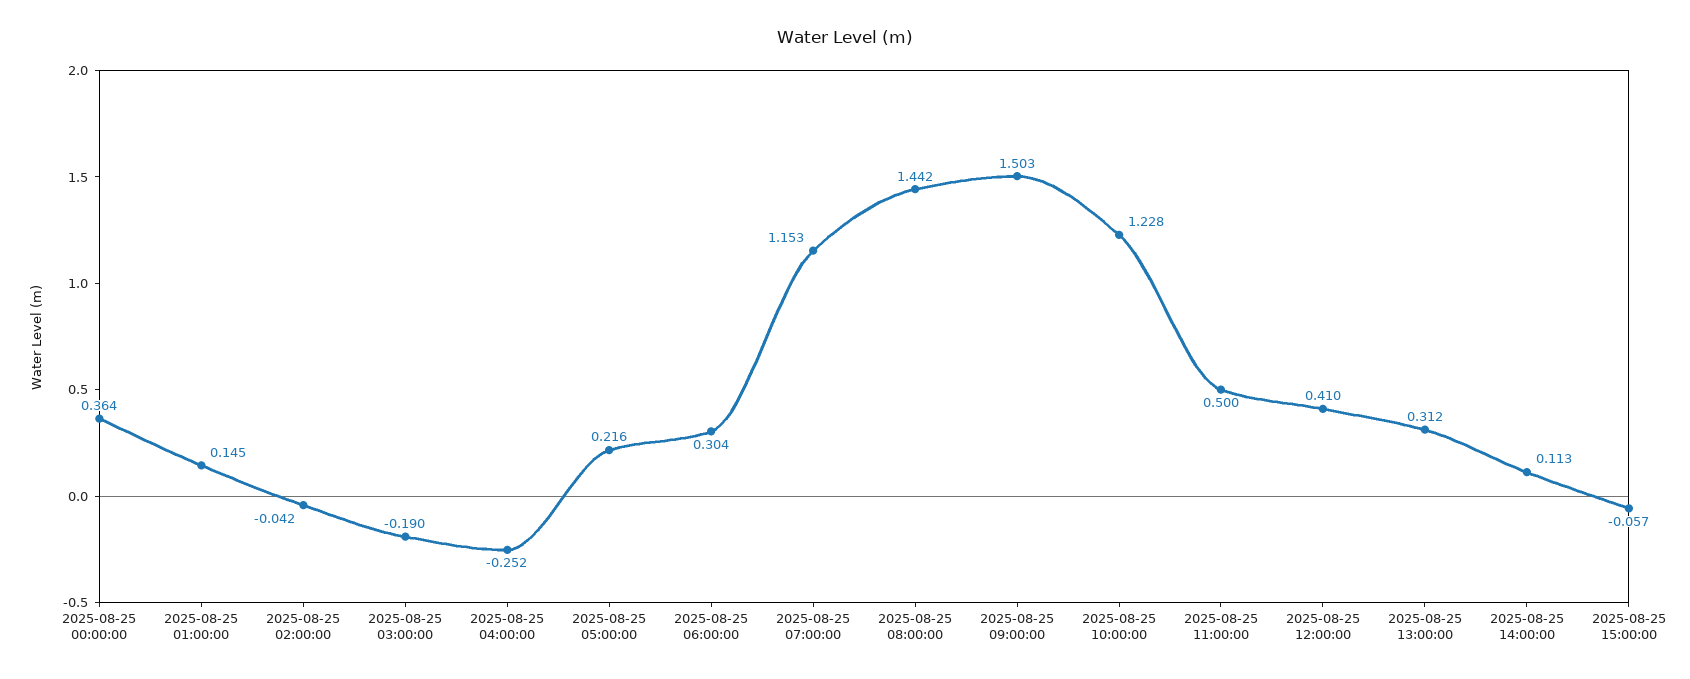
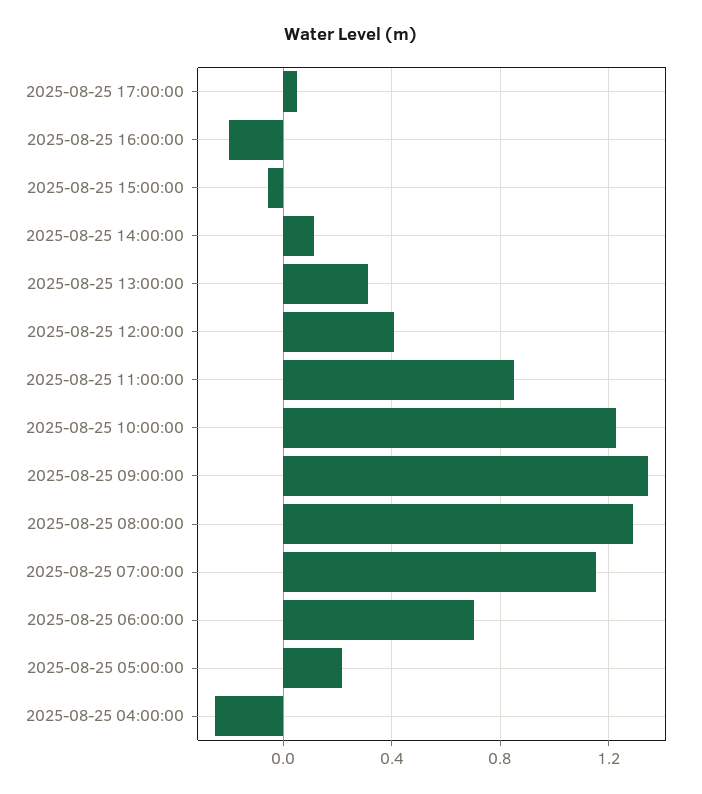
2025-08-25 00:00:00: 0.364 -> none
2025-08-25 01:00:00: 0.145 -> none
2025-08-25 02:00:00: -0.042 -> none
2025-08-25 03:00:00: -0.19 -> none
2025-08-25 06:00:00: 0.304 -> 0.7
2025-08-25 08:00:00: 1.442 -> 1.3
2025-08-25 09:00:00: 1.503 -> 1.35
2025-08-25 11:00:00: 0.5 -> 0.85
2025-08-25 17:00:00: none -> 0.05
2025-08-25 16:00:00: none -> -0.2

